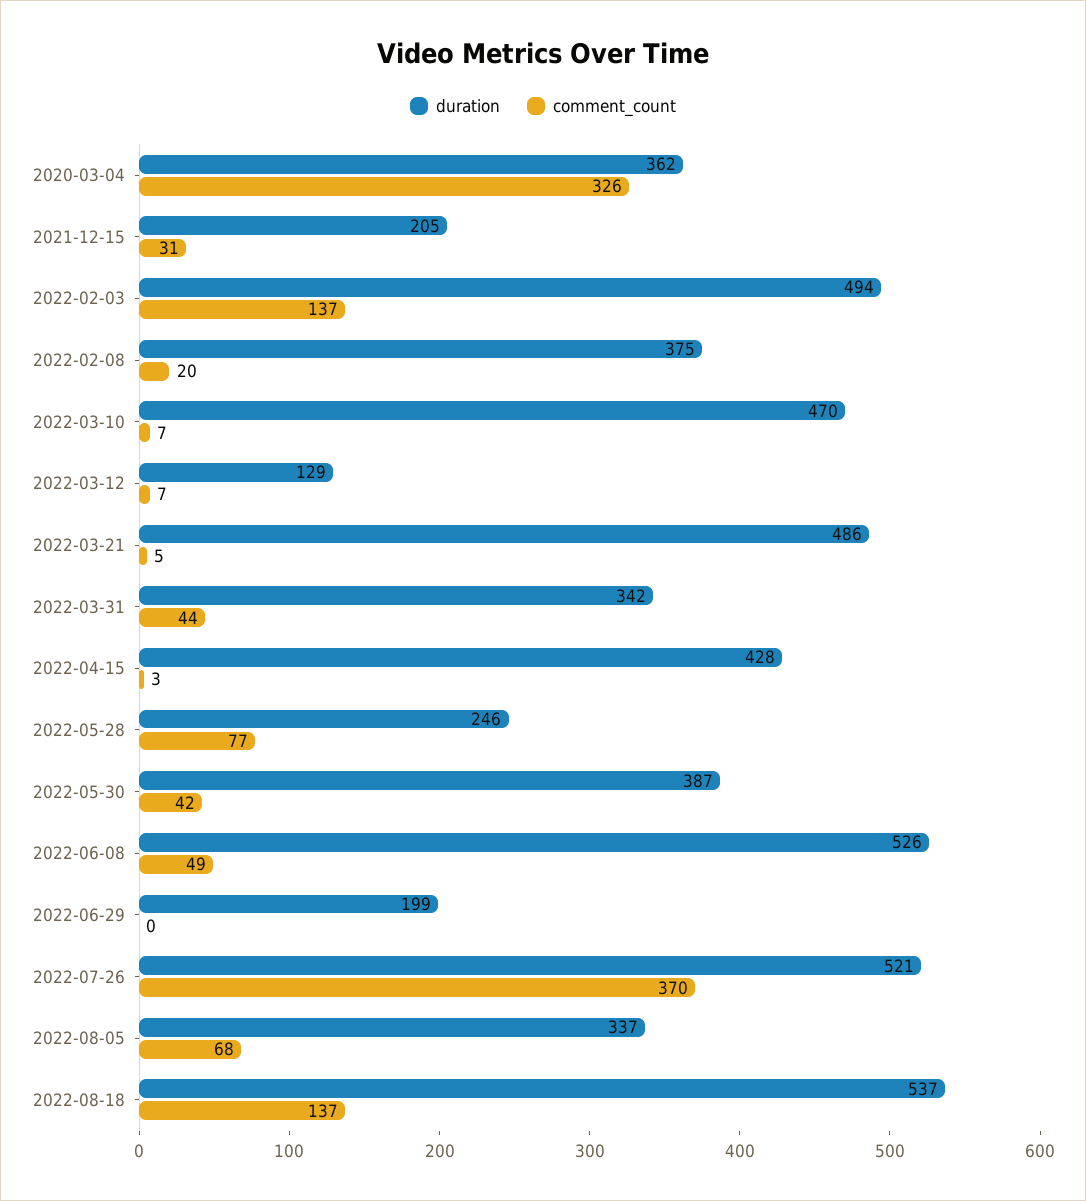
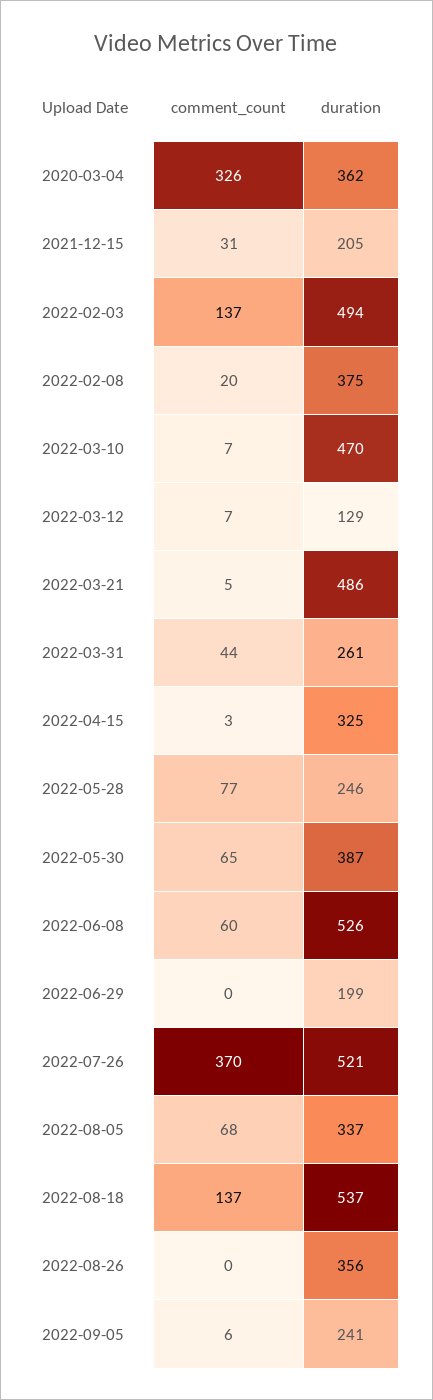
duration, 2022-03-31: 342 -> 261
duration, 2022-04-15: 428 -> 325
comment_count, 2022-05-30: 42 -> 65
comment_count, 2022-06-08: 49 -> 60
comment_count, 2022-08-26: none -> 0
duration, 2022-08-26: none -> 356
comment_count, 2022-09-05: none -> 6
duration, 2022-09-05: none -> 241

